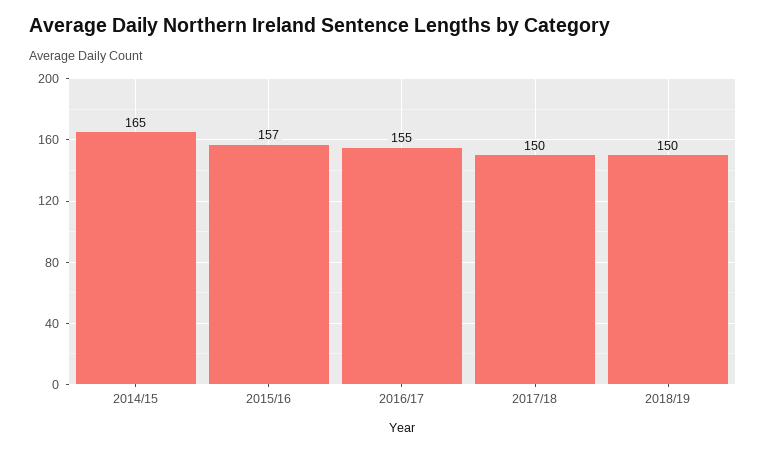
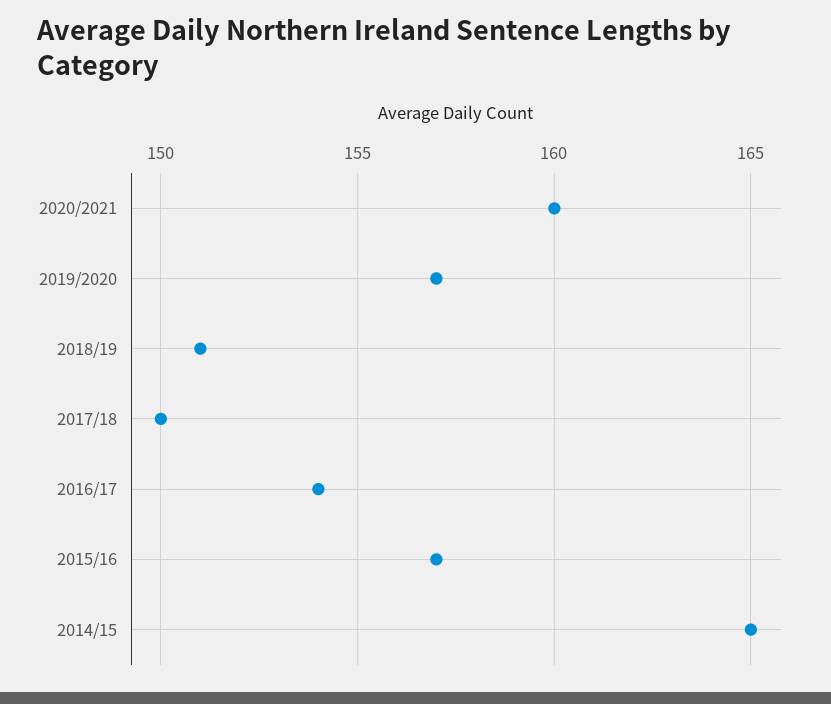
2016/17: 155 -> 154
2018/19: 150 -> 151
2020/2021: none -> 160
2019/2020: none -> 157

